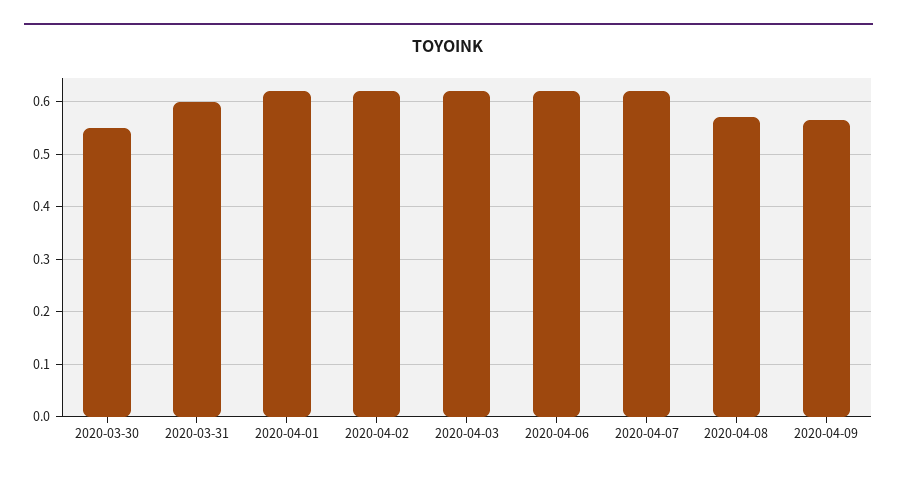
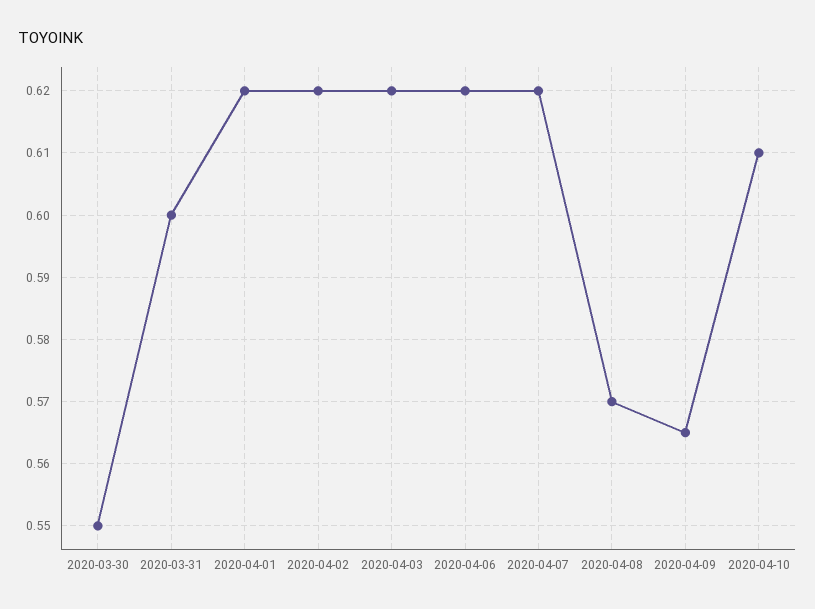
2020-04-10: none -> 0.61

